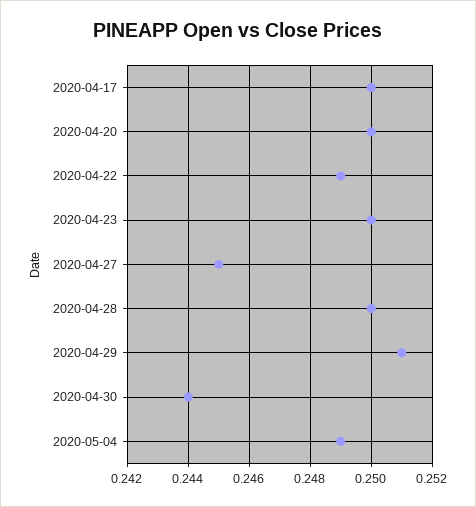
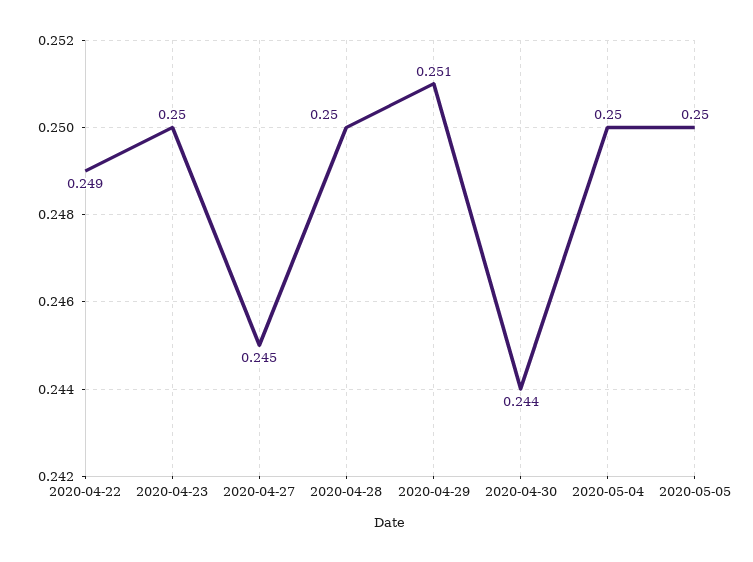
2020-04-17: 0.25 -> none
2020-04-20: 0.25 -> none
2020-05-04: 0.249 -> 0.25
2020-05-05: none -> 0.25

